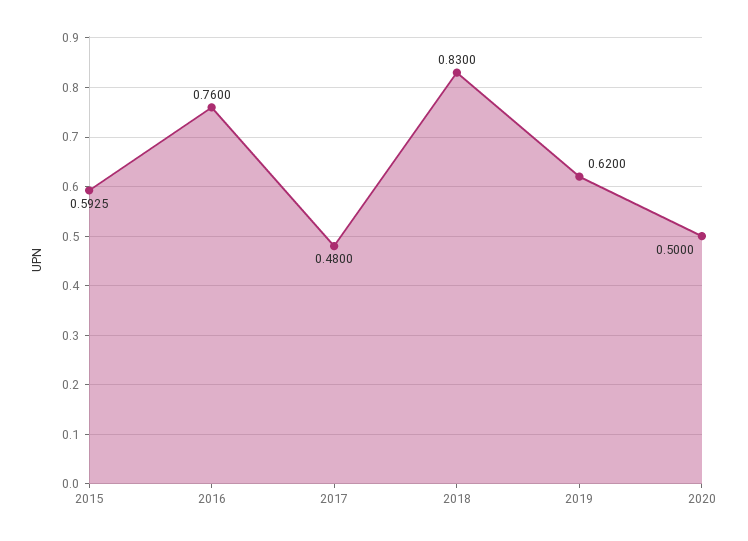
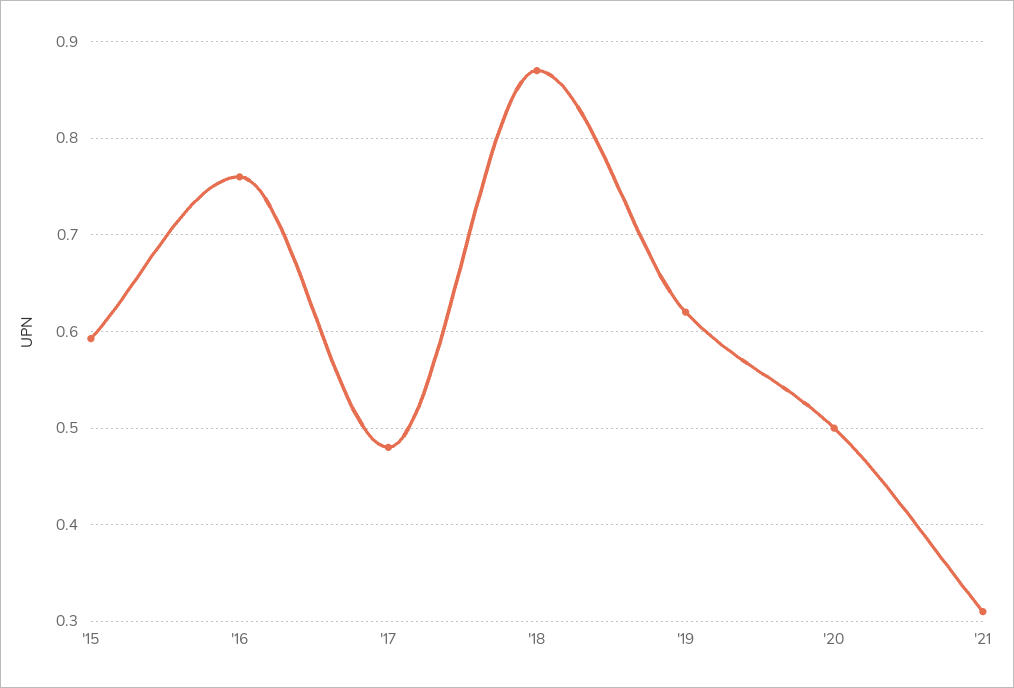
2018: 0.83 -> 0.87
'21: none -> 0.31

